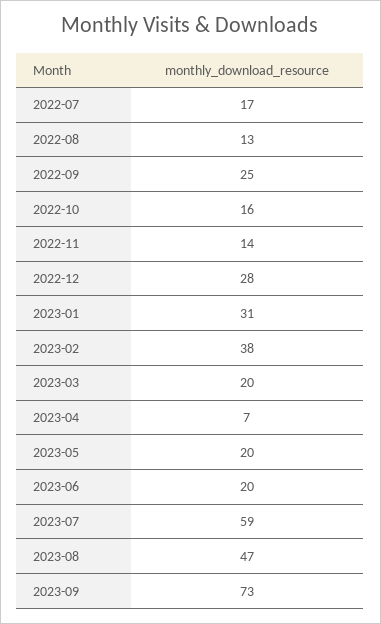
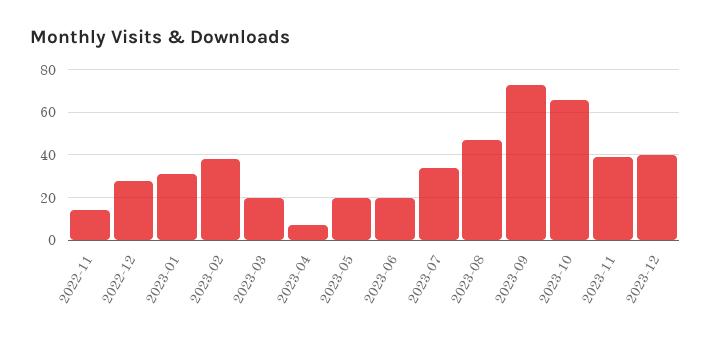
2022-07: 17 -> none
2022-08: 13 -> none
2022-09: 25 -> none
2022-10: 16 -> none
2023-07: 59 -> 35
2023-10: none -> 65
2023-11: none -> 40
2023-12: none -> 40

